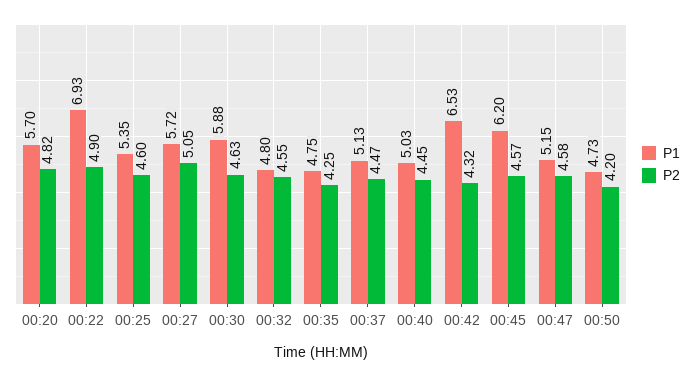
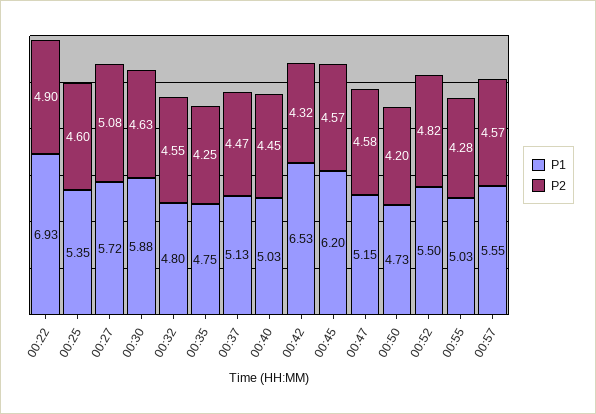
P1, 00:20: 5.7 -> none
P2, 00:20: 4.82 -> none
P2, 00:27: 5.05 -> 5.08
P1, 00:52: none -> 5.5
P2, 00:52: none -> 4.82
P1, 00:55: none -> 5.03
P2, 00:55: none -> 4.28
P1, 00:57: none -> 5.55
P2, 00:57: none -> 4.57

